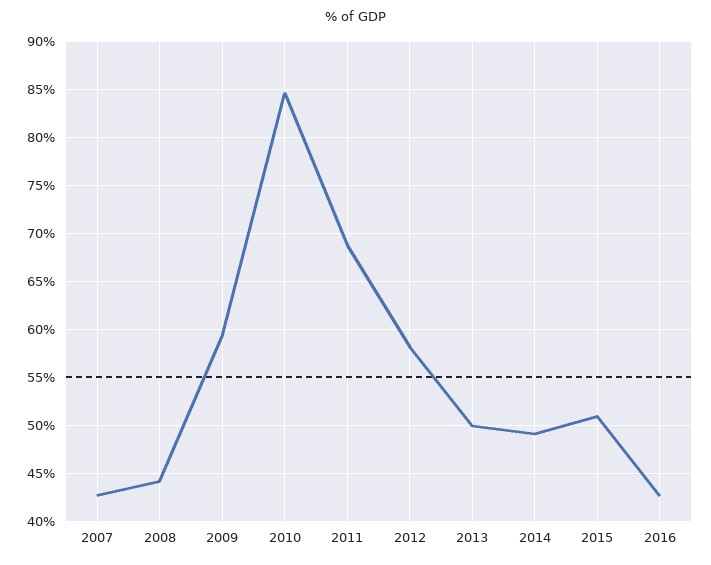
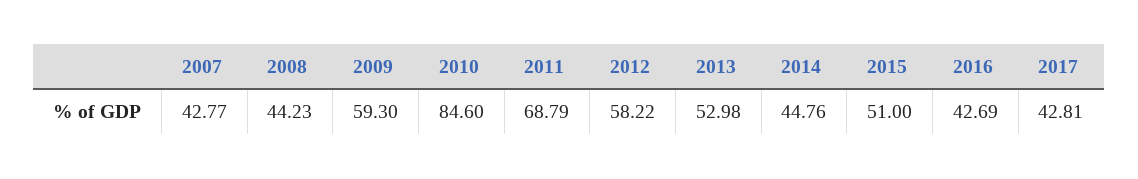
2013: 50 -> 52.98
2014: 49 -> 44.76
2017: none -> 42.81

